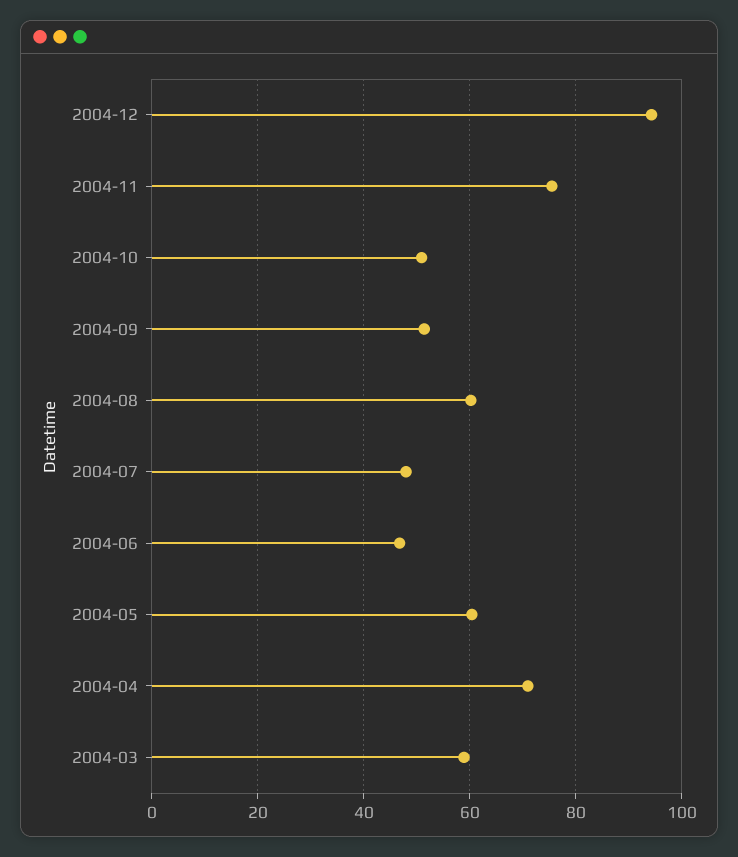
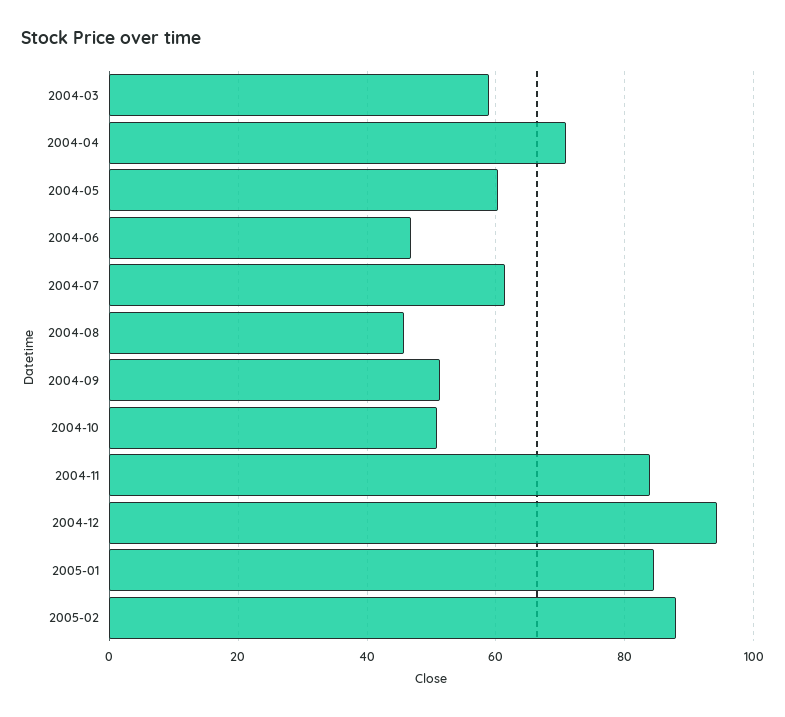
2004-11: 76 -> 84
2004-08: 60 -> 46
2004-07: 48 -> 62
2005-01: none -> 84
2005-02: none -> 88

